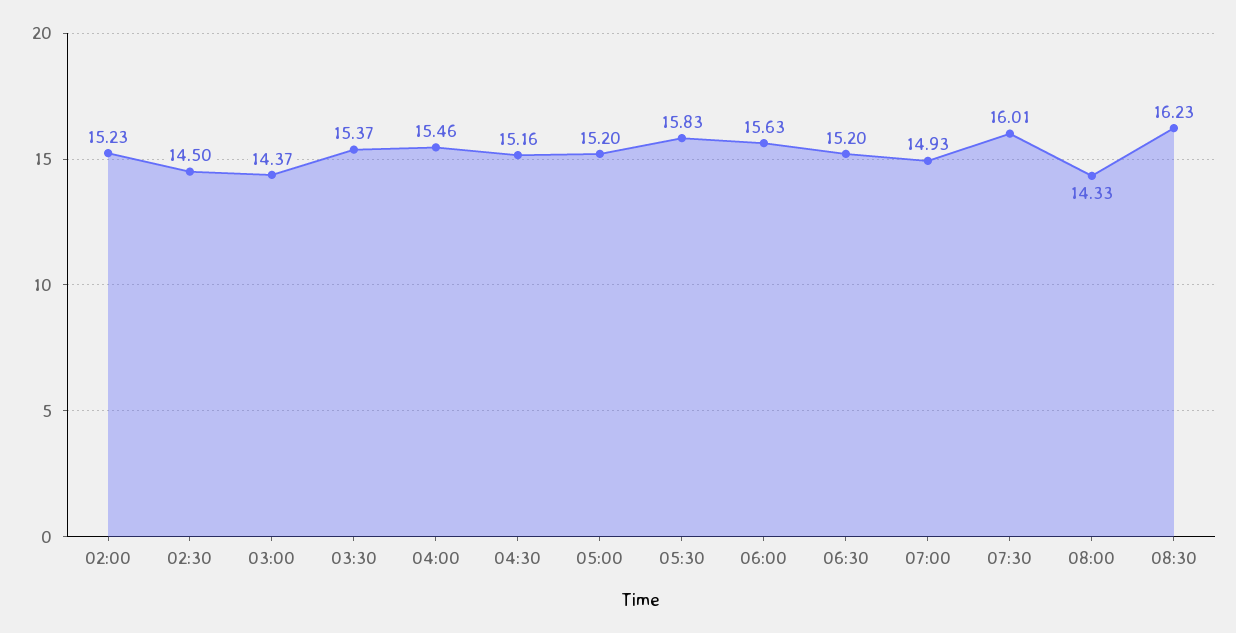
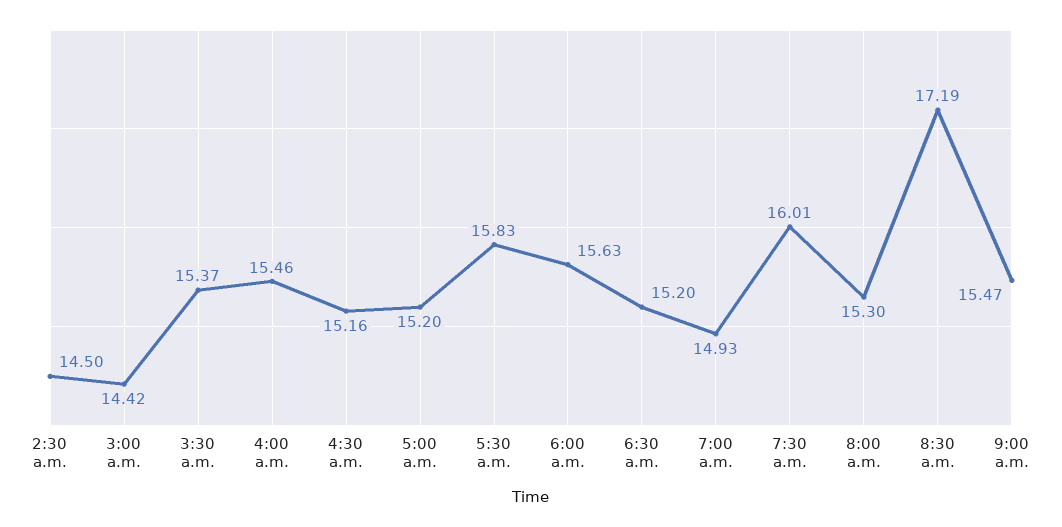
02:00: 15.23 -> none
03:00: 14.37 -> 14.42
08:00: 14.33 -> 15.3
08:30: 16.23 -> 17.19
9:00 a.m.: none -> 15.47

